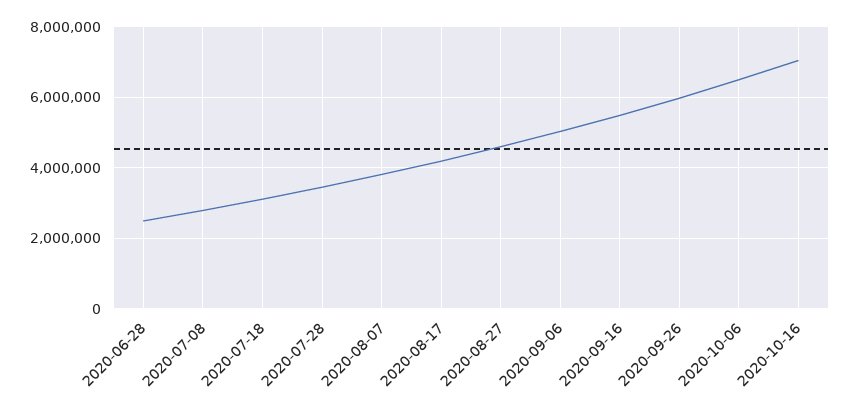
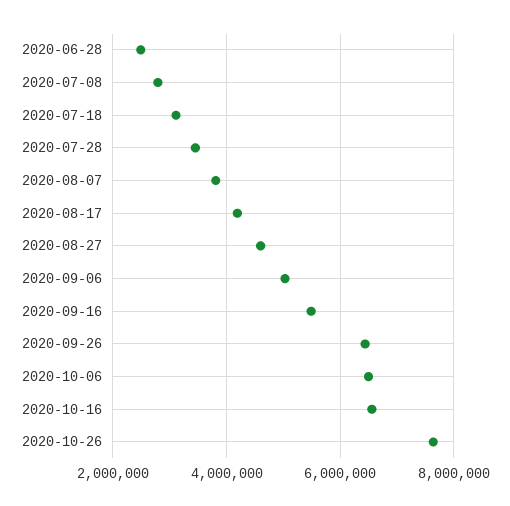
2020-09-26: 6000000 -> 6400000
2020-10-16: 7000000 -> 6600000
2020-10-26: none -> 7600000

